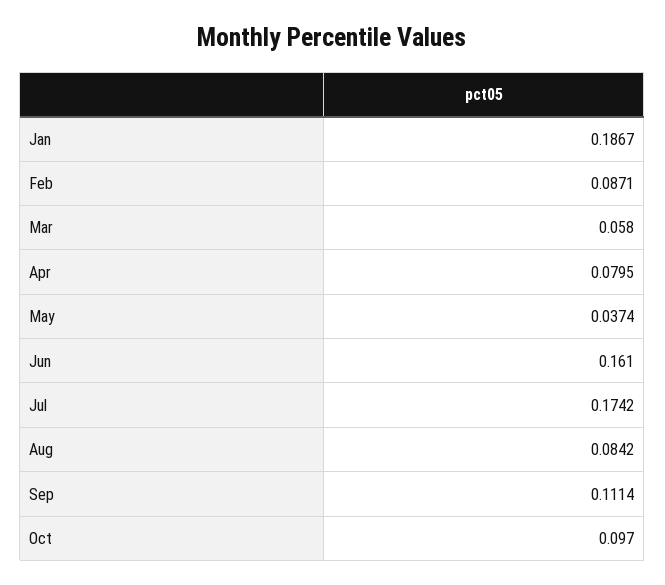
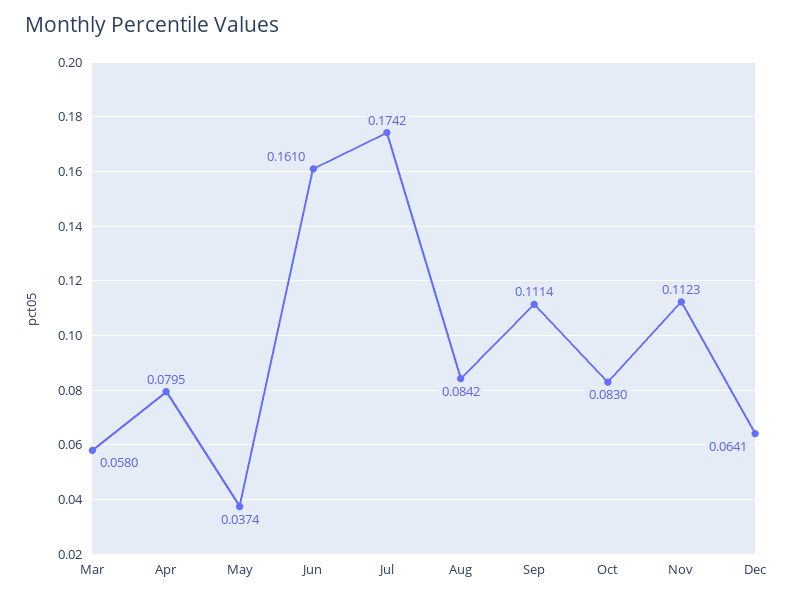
Jan: 0.1867 -> none
Feb: 0.0871 -> none
Oct: 0.097 -> 0.083
Nov: none -> 0.1123
Dec: none -> 0.0641

